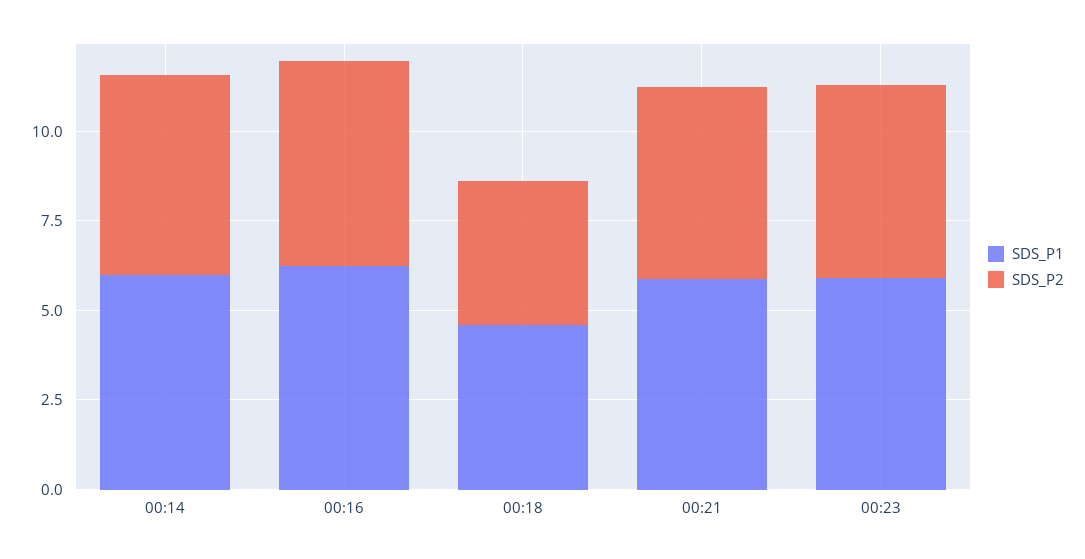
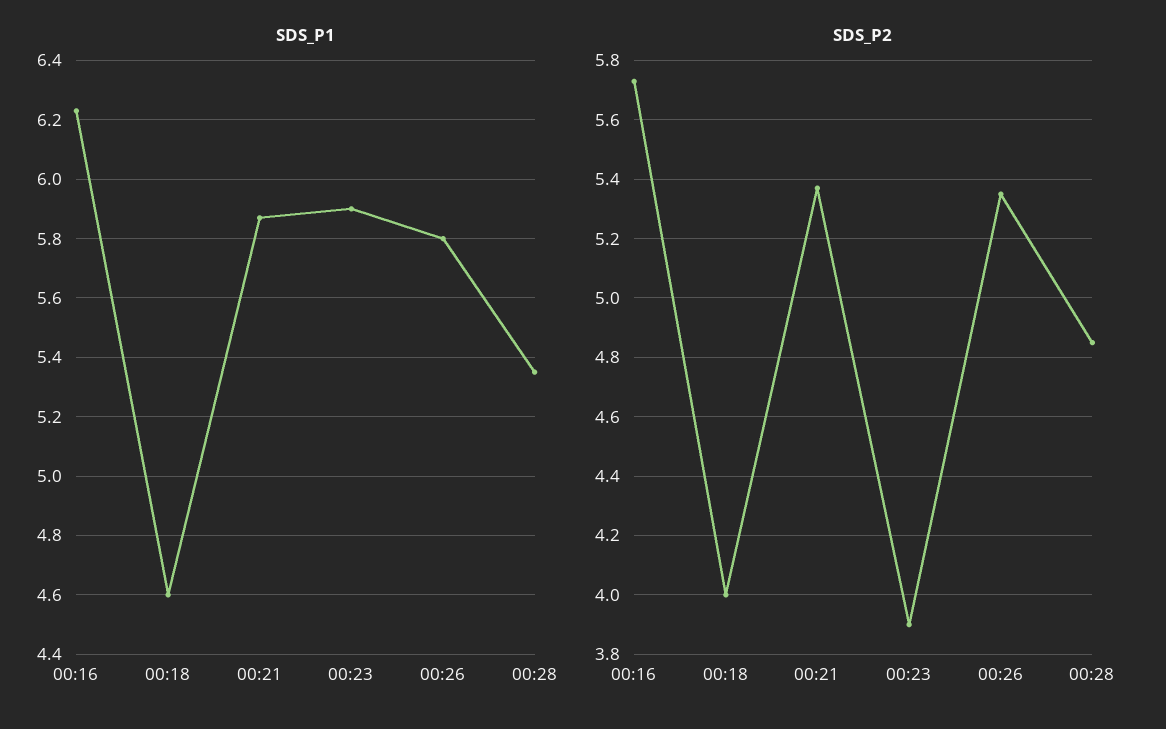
SDS_P1, 00:14: 6 -> none
SDS_P2, 00:14: 5.5 -> none
SDS_P2, 00:23: 5.5 -> 3.9
SDS_P1, 00:26: none -> 5.8
SDS_P1, 00:28: none -> 5.35
SDS_P2, 00:26: none -> 5.35
SDS_P2, 00:28: none -> 4.85

